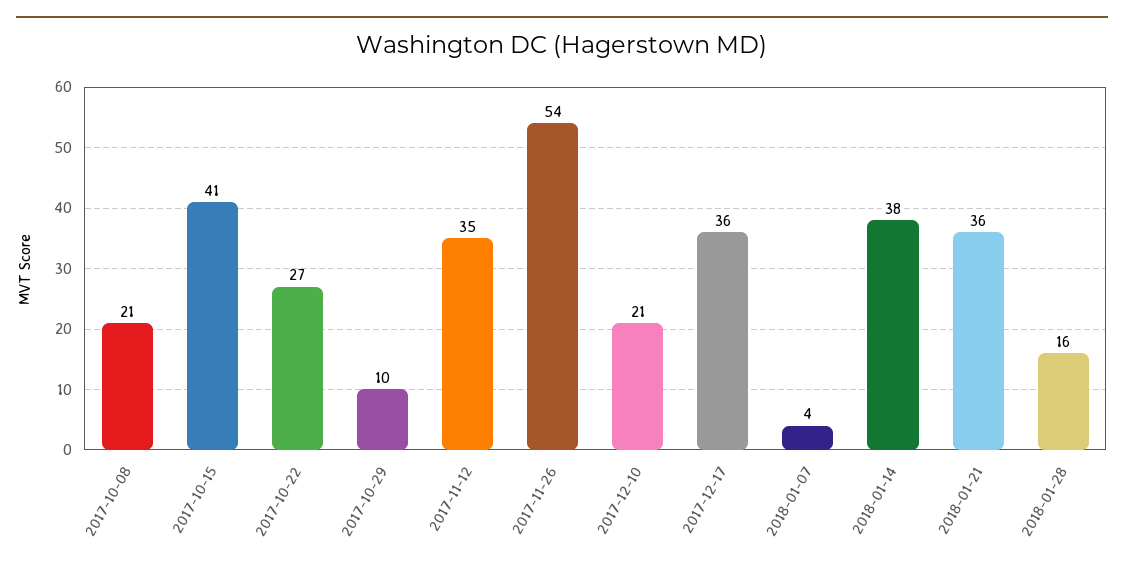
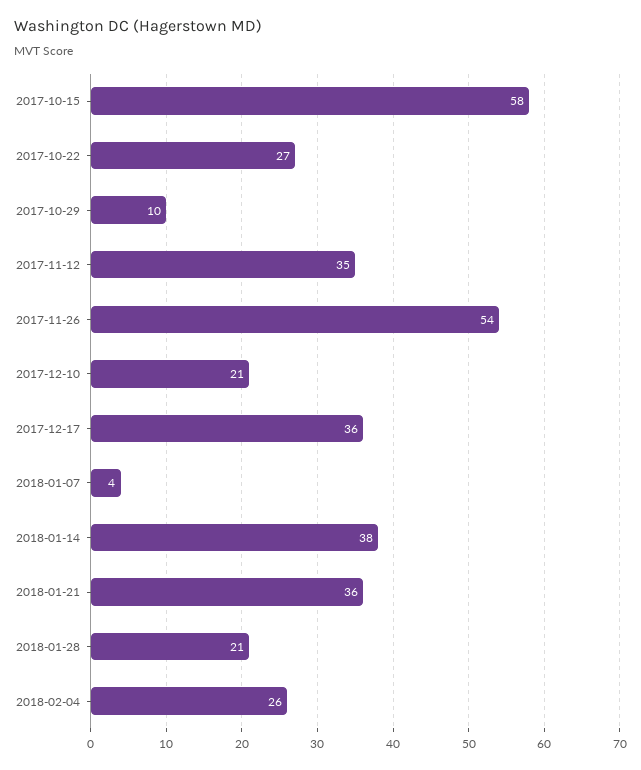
2017-10-08: 21 -> none
2017-10-15: 41 -> 58
2018-01-28: 16 -> 21
2018-02-04: none -> 26

